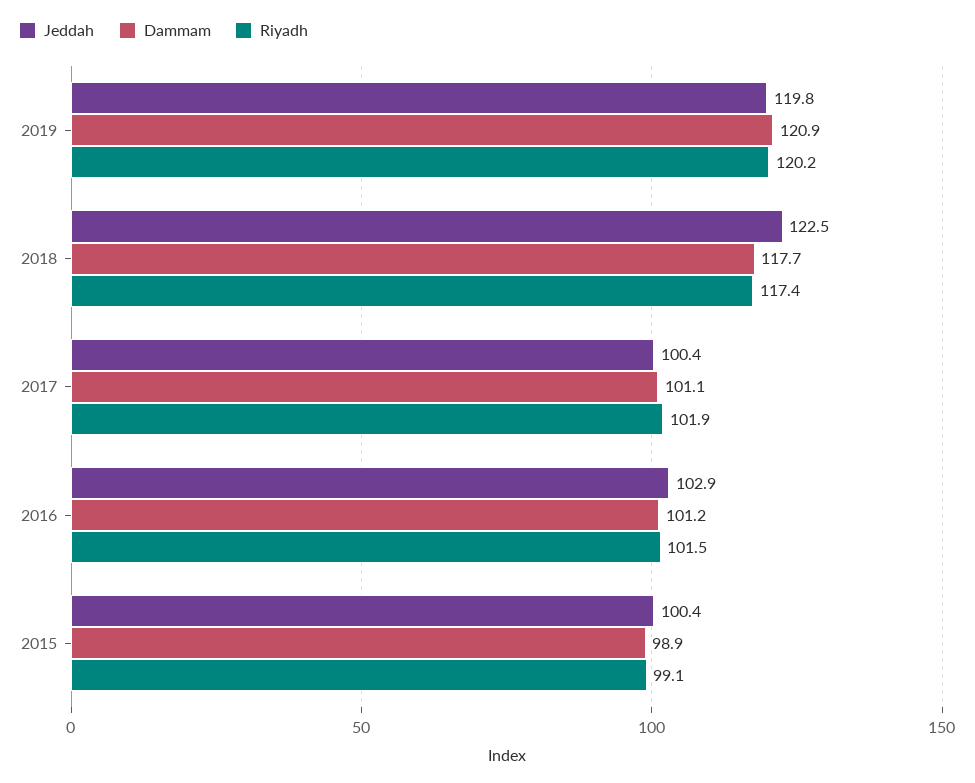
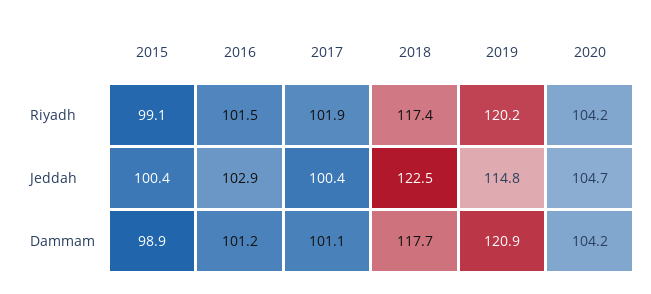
Jeddah, 2019: 119.8 -> 114.8
Riyadh, 2020: none -> 104.2
Jeddah, 2020: none -> 104.7
Dammam, 2020: none -> 104.2

